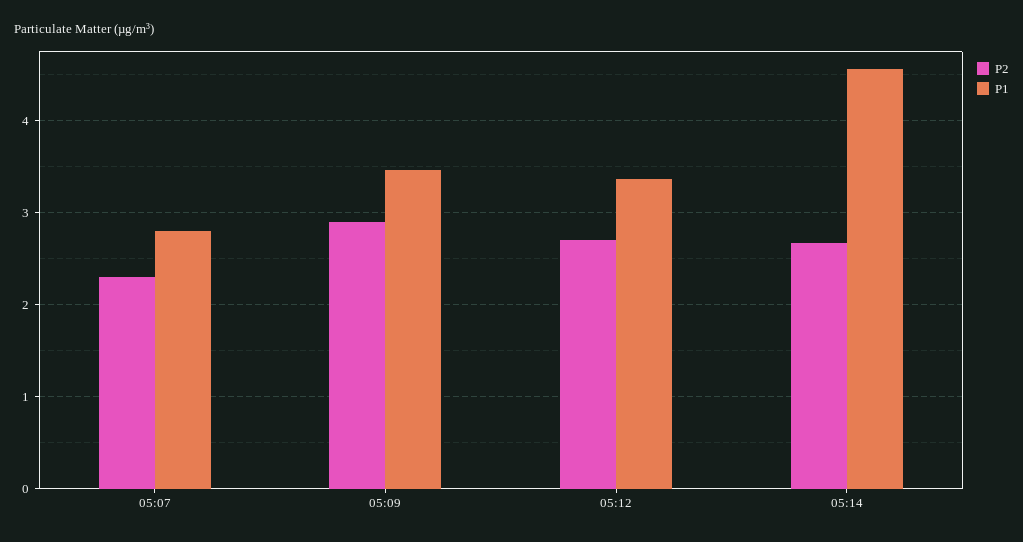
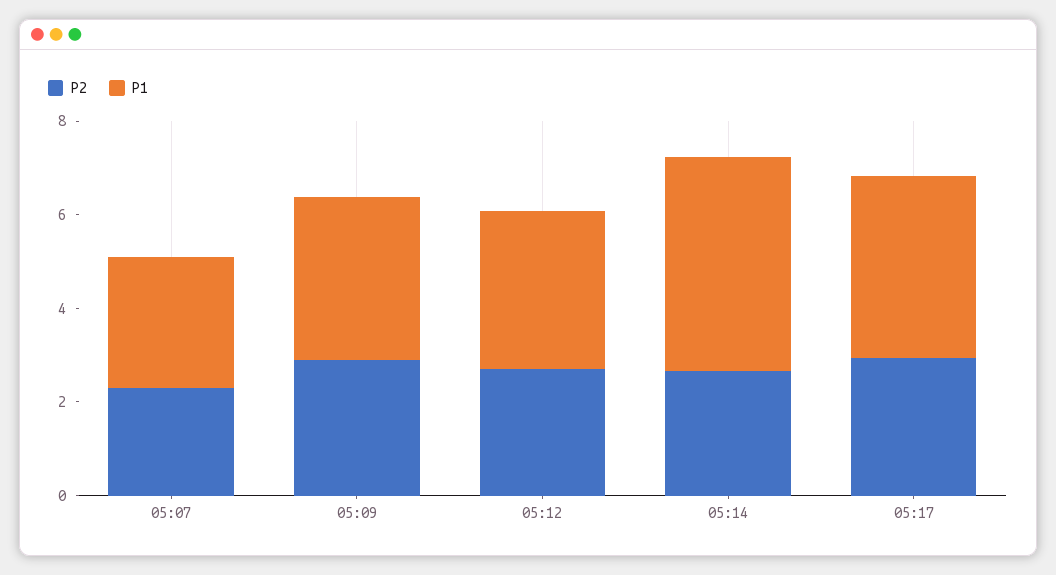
P2, 05:17: none -> 3
P1, 05:17: none -> 4

